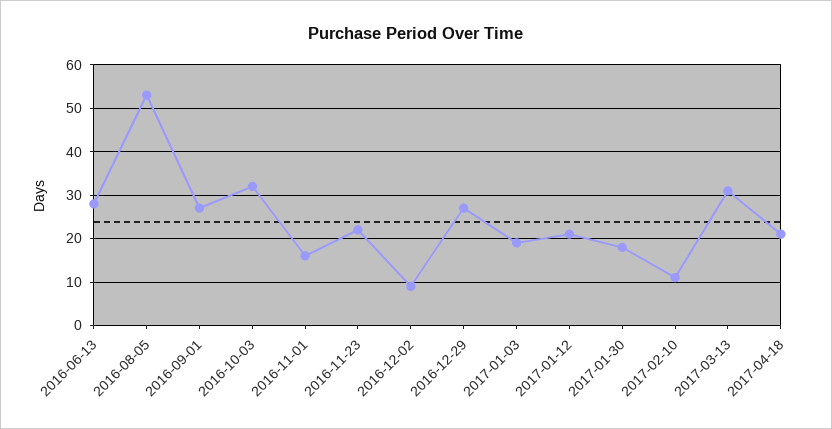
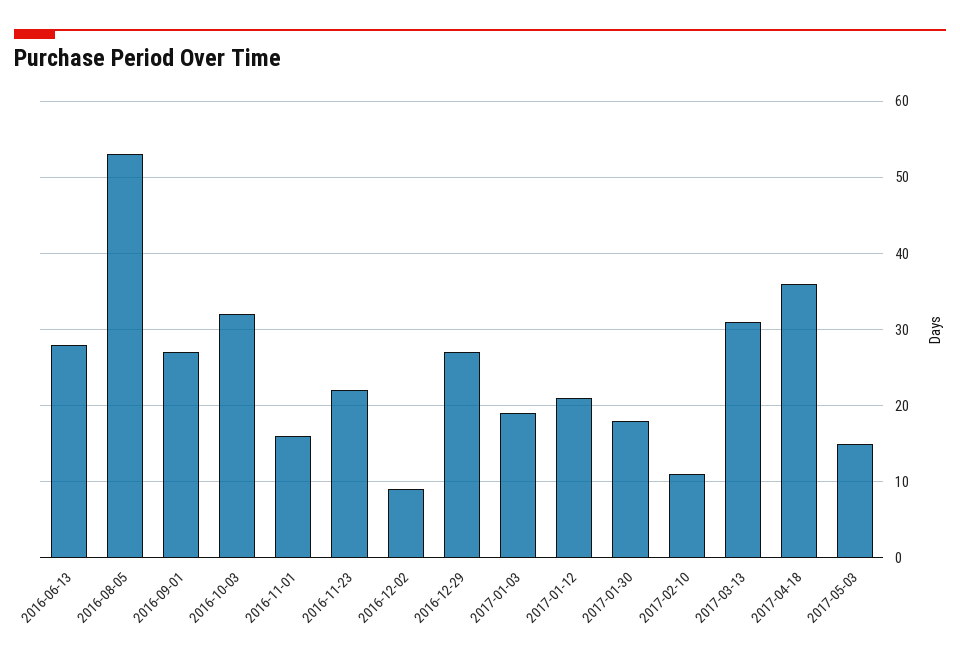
2017-04-18: 20 -> 36
2017-05-03: none -> 15

